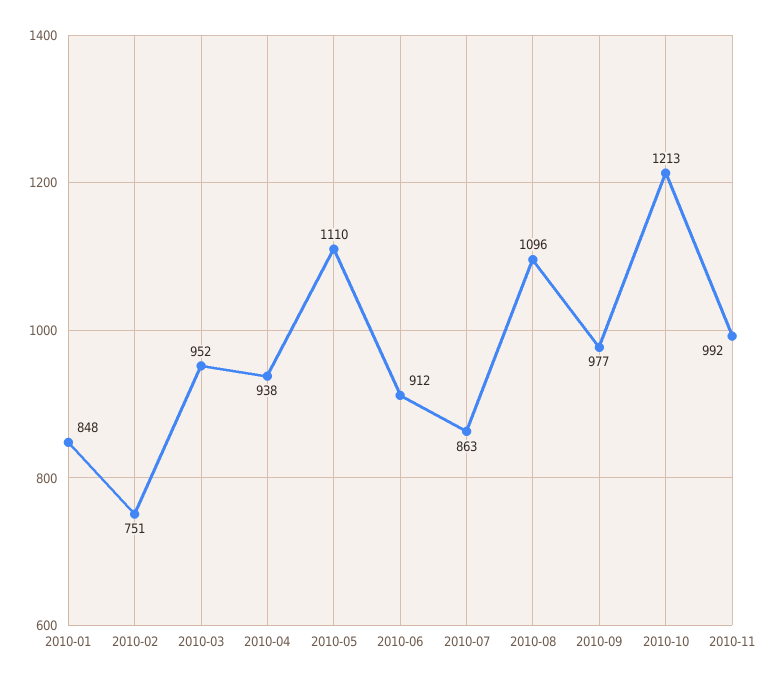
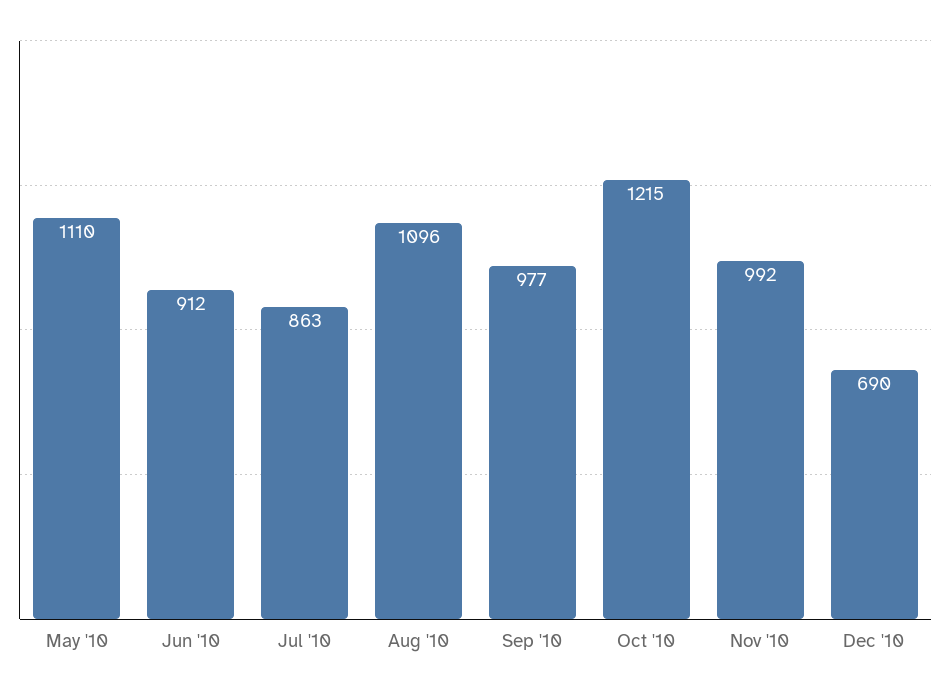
2010-01: 848 -> none
2010-02: 751 -> none
2010-03: 952 -> none
2010-04: 938 -> none
2010-10: 1213 -> 1215
Dec '10: none -> 690

